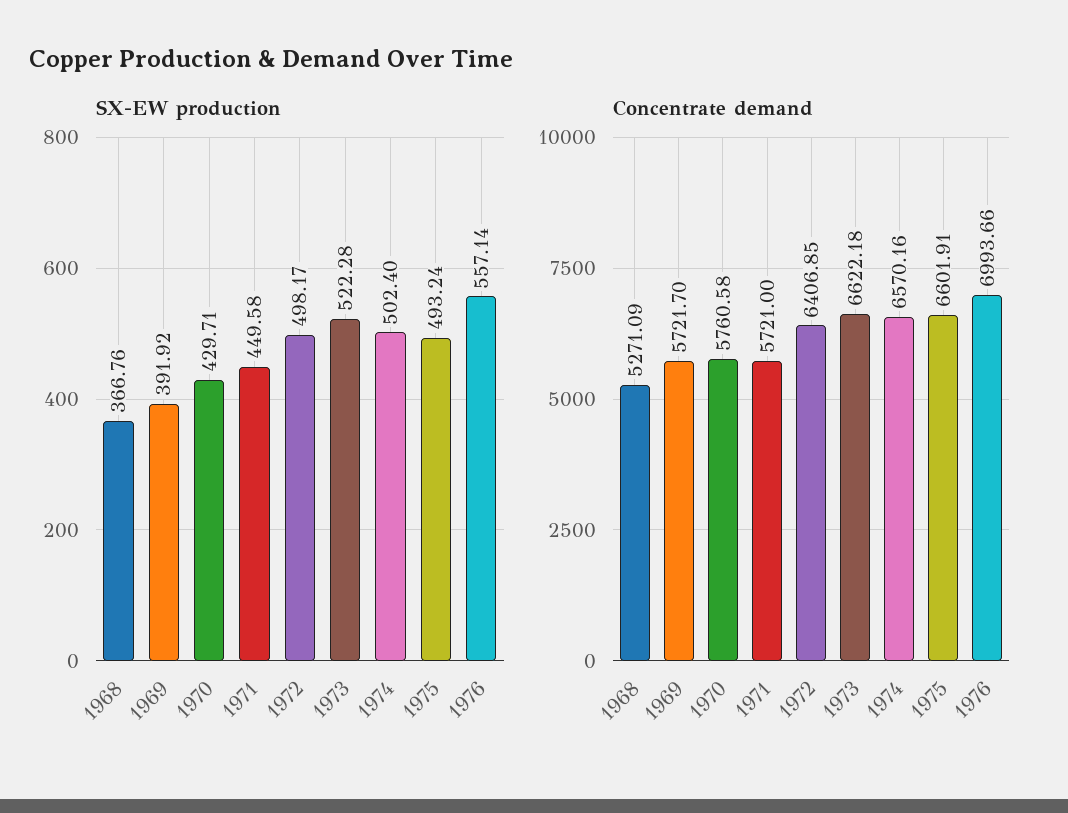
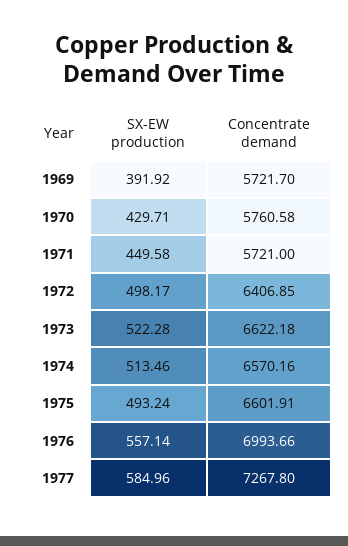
SX-EW production, 1968: 366.76 -> none
SX-EW production, 1974: 502.4 -> 513.46
Concentrate demand, 1968: 5271.09 -> none
SX-EW production, 1977: none -> 584.96
Concentrate demand, 1977: none -> 7267.8

